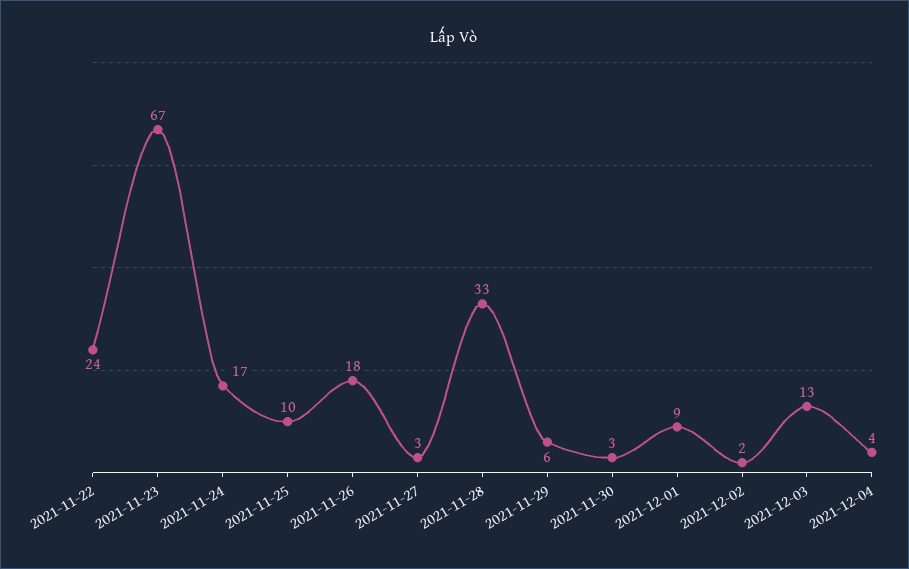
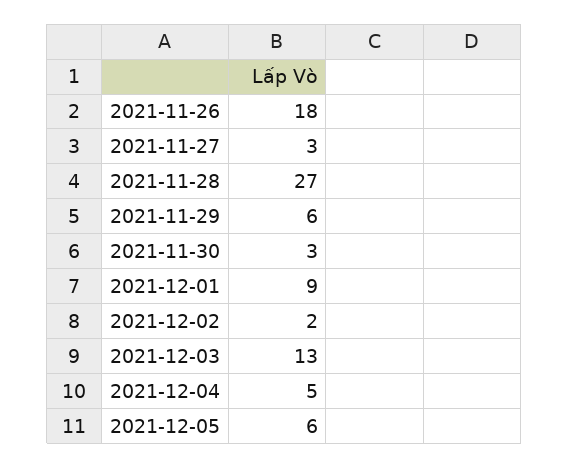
2021-11-22: 24 -> none
2021-11-23: 67 -> none
2021-11-24: 17 -> none
2021-11-25: 10 -> none
2021-11-28: 33 -> 27
2021-12-04: 4 -> 5
2021-12-05: none -> 6

